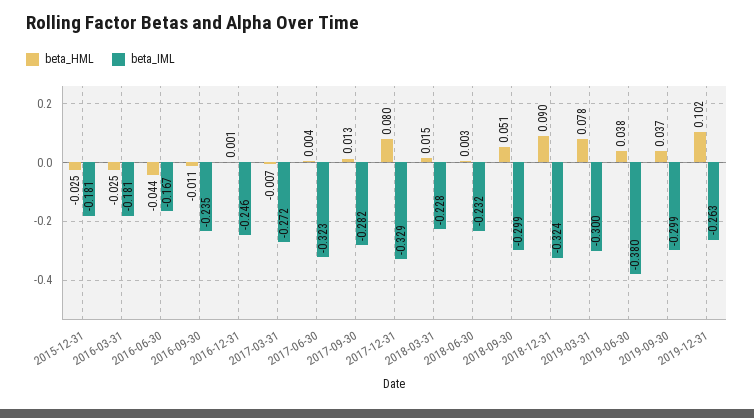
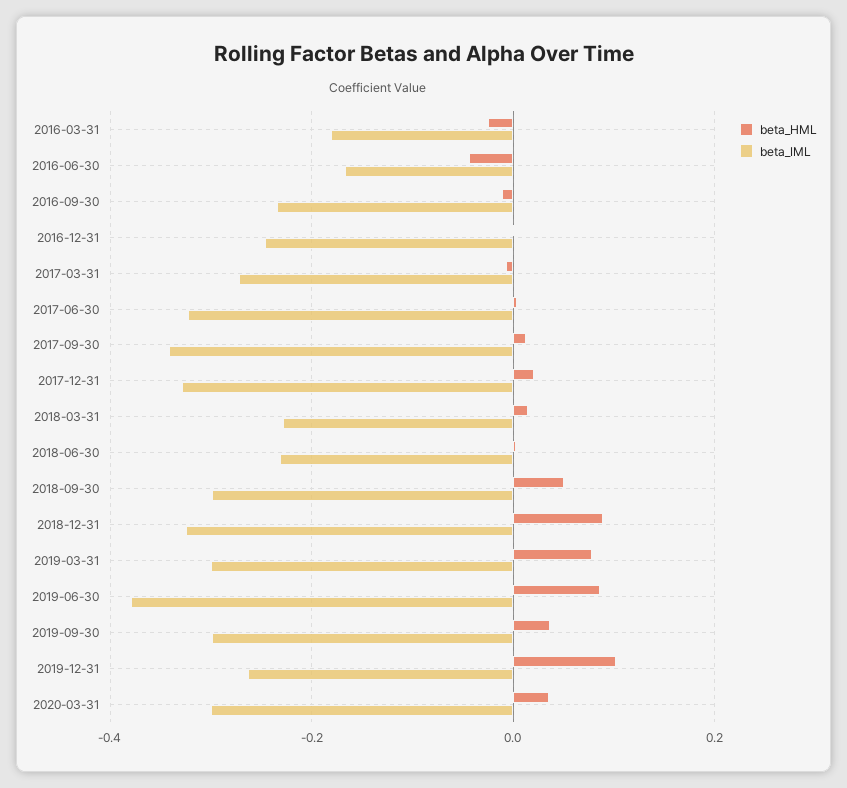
beta_HML, 2015-12-31: -0.025 -> none
beta_IML, 2015-12-31: -0.181 -> none
beta_IML, 2017-09-30: -0.282 -> -0.34
beta_HML, 2017-12-31: 0.08 -> 0.02
beta_HML, 2019-06-30: 0.038 -> 0.08
beta_HML, 2020-03-31: none -> 0.04
beta_IML, 2020-03-31: none -> -0.3

